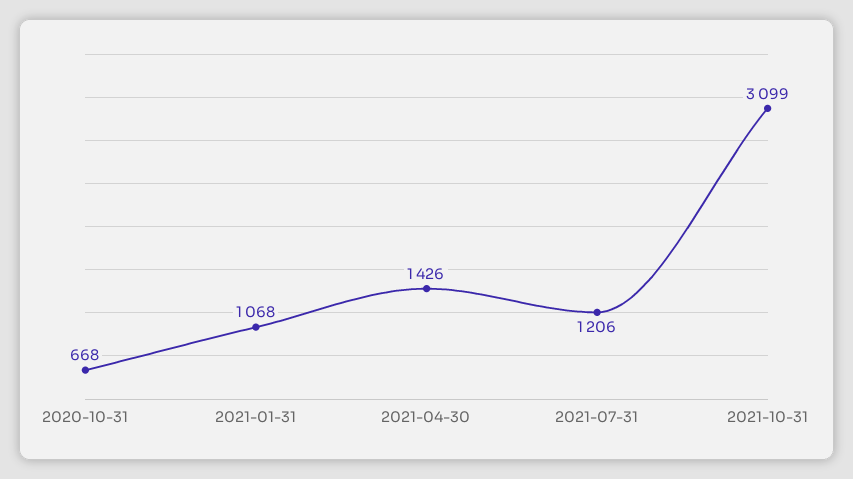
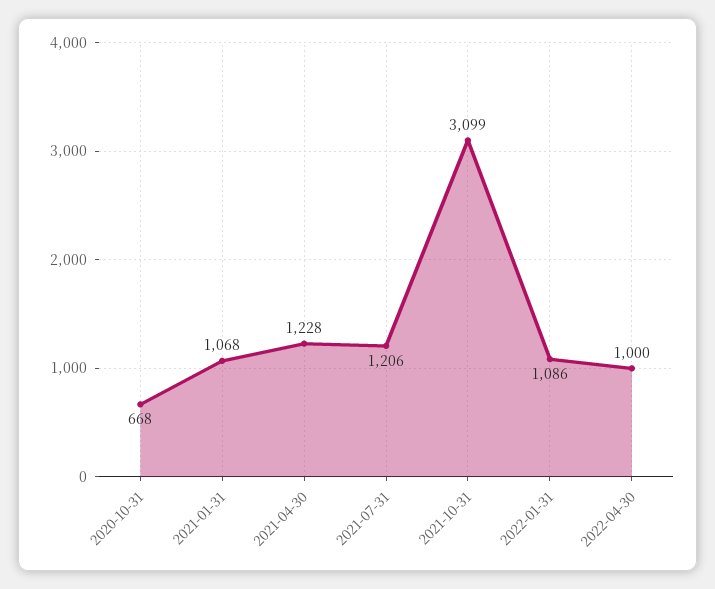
2021-04-30: 1426 -> 1228
2022-01-31: none -> 1086
2022-04-30: none -> 1000

